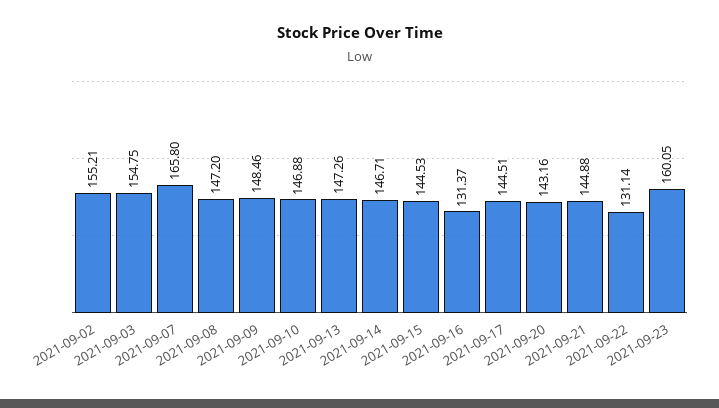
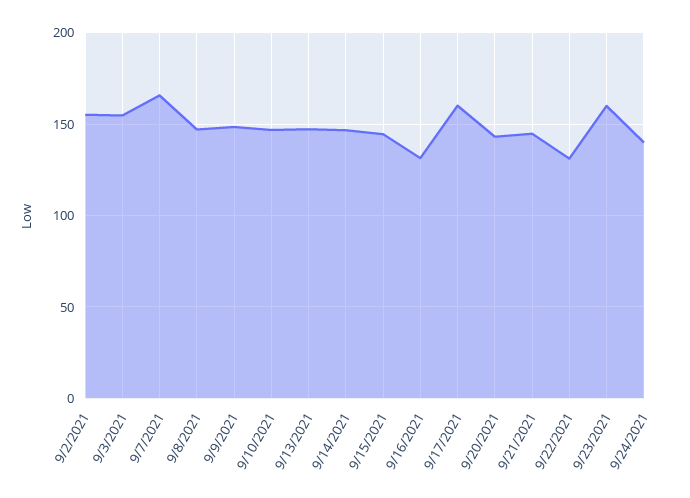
2021-09-17: 144.51 -> 160
9/24/2021: none -> 140

